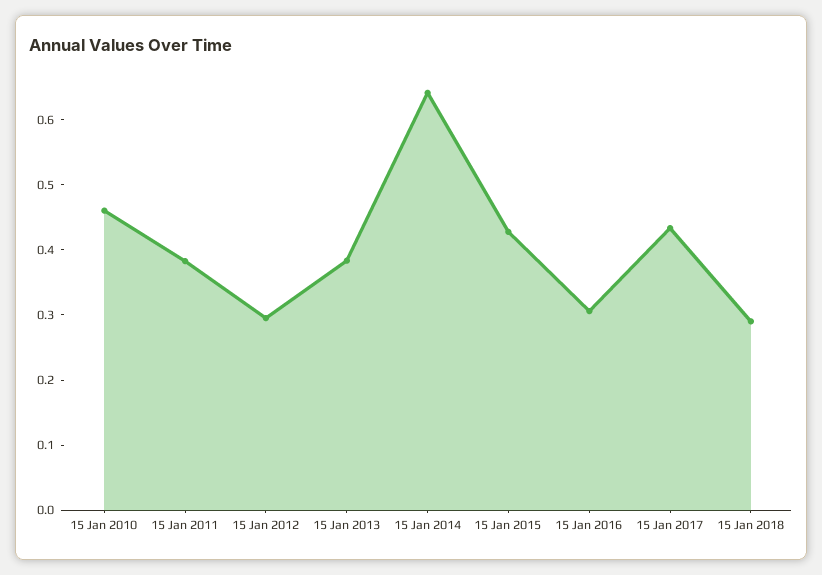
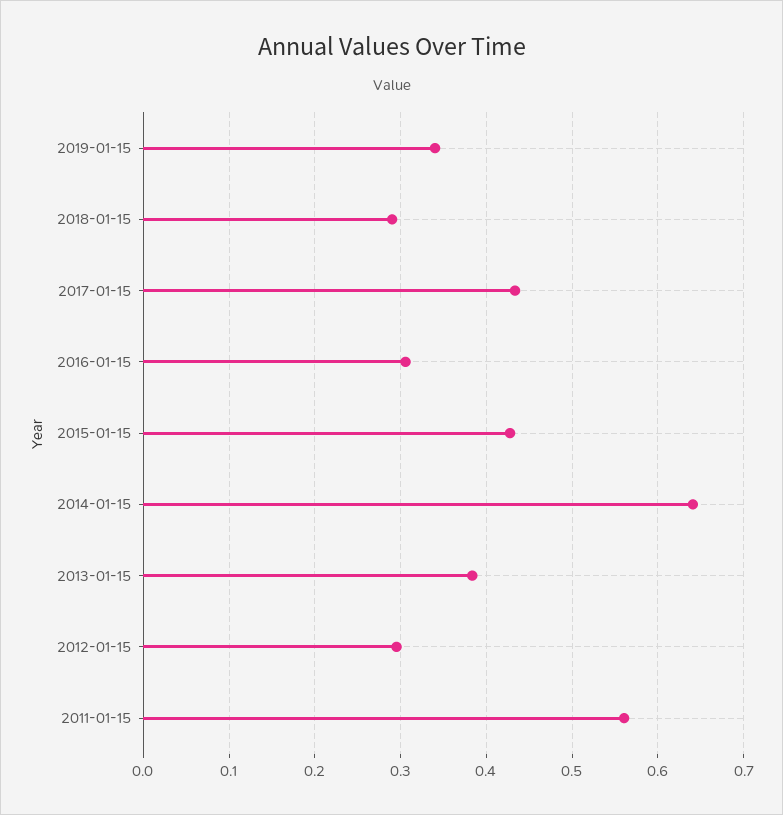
15 Jan 2010: 0.46 -> none
15 Jan 2011: 0.38 -> 0.56
2019-01-15: none -> 0.34

